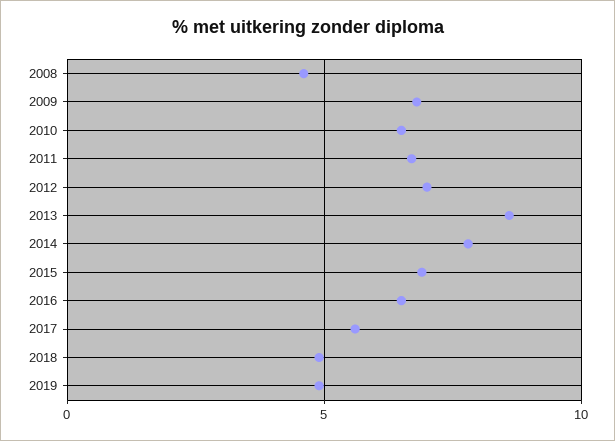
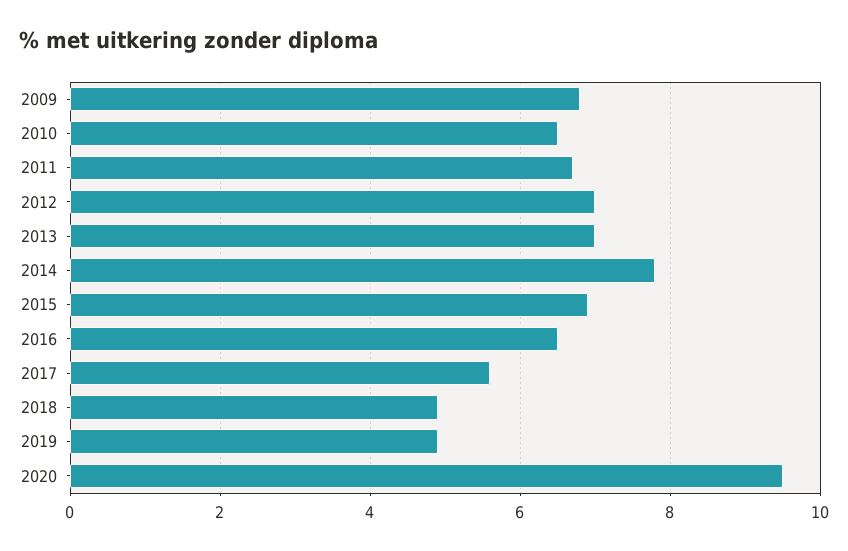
2008: 4.5 -> none
2013: 8.5 -> 7
2020: none -> 9.5

